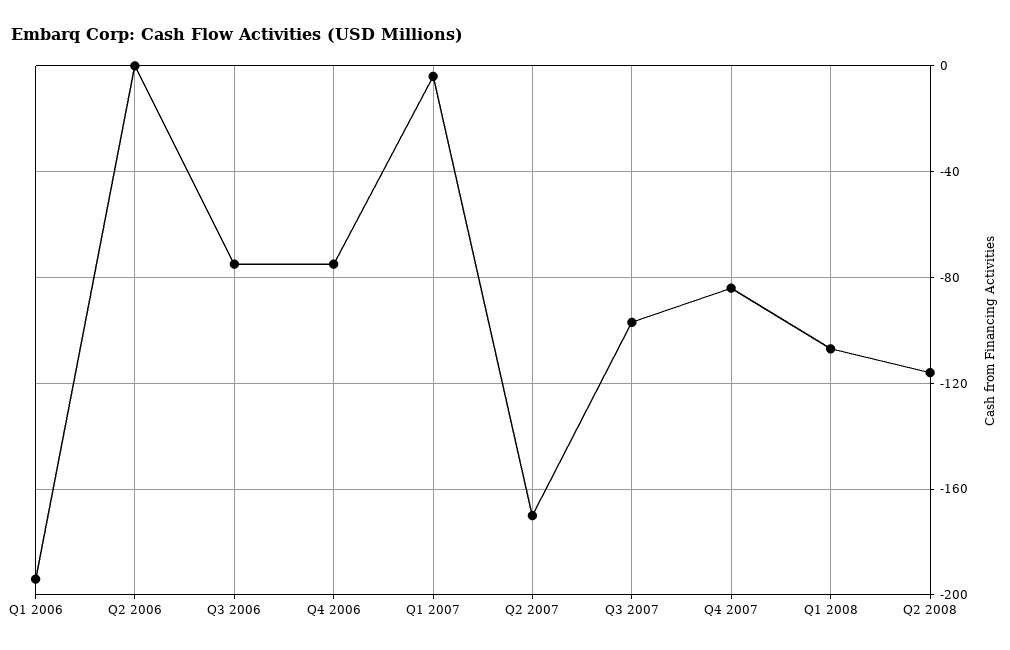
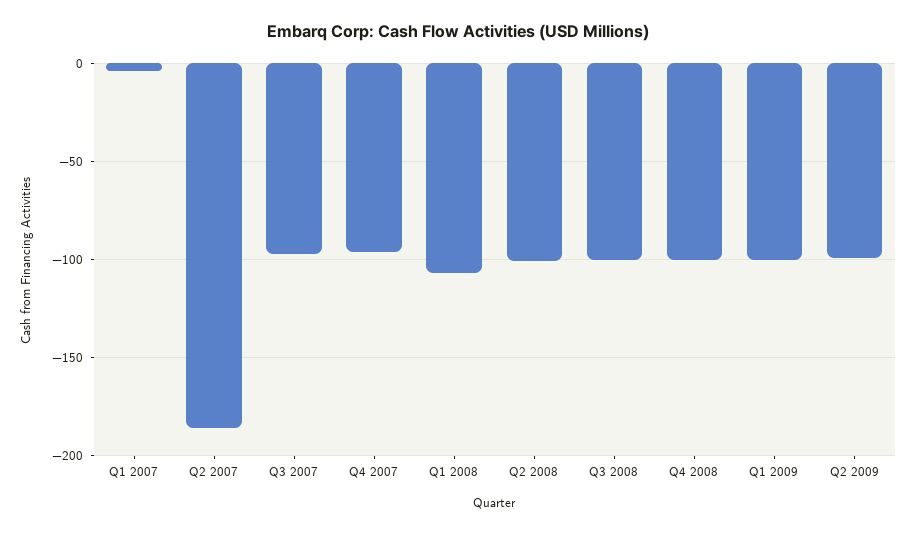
Q1 2006: -195 -> none
Q2 2006: 0 -> none
Q3 2006: -75 -> none
Q4 2006: -75 -> none
Q2 2007: -170 -> -185
Q4 2007: -85 -> -95
Q2 2008: -115 -> -100
Q3 2008: none -> -100
Q4 2008: none -> -100
Q1 2009: none -> -100
Q2 2009: none -> -100

